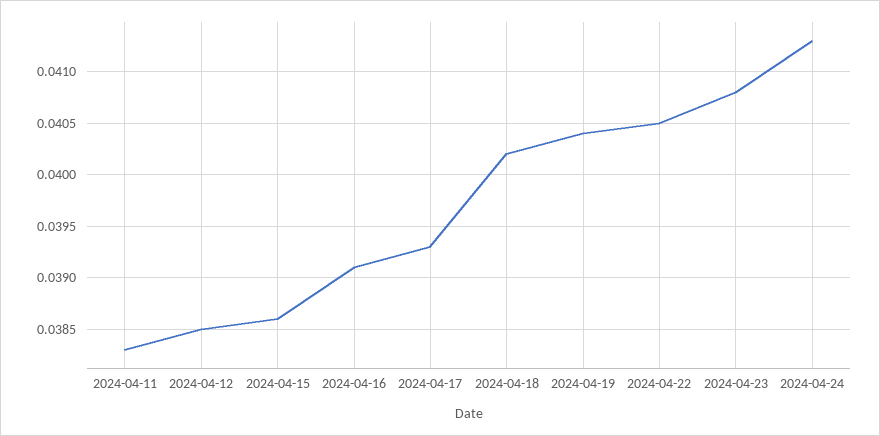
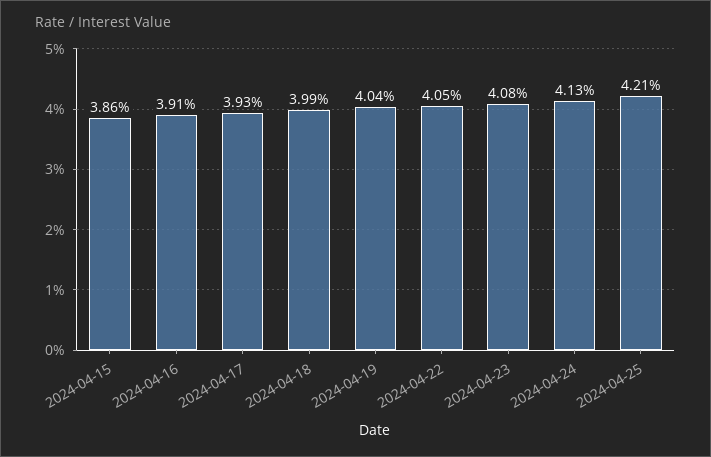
2024-04-11: 0.0383 -> none
2024-04-12: 0.0385 -> none
2024-04-18: 0.0402 -> 0.0399
2024-04-25: none -> 0.0421

